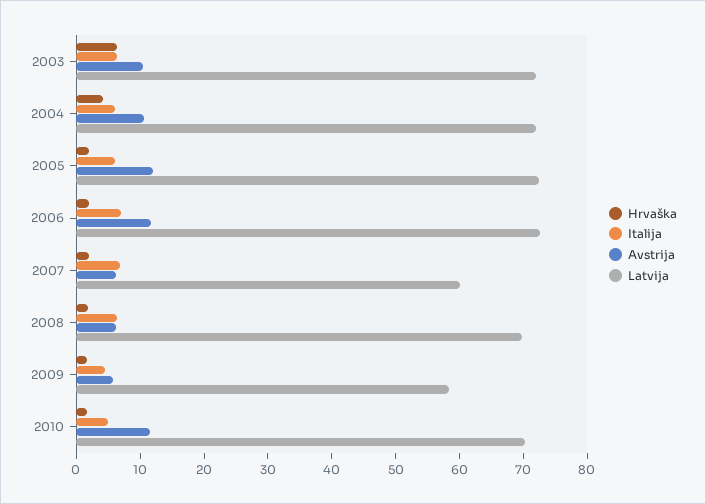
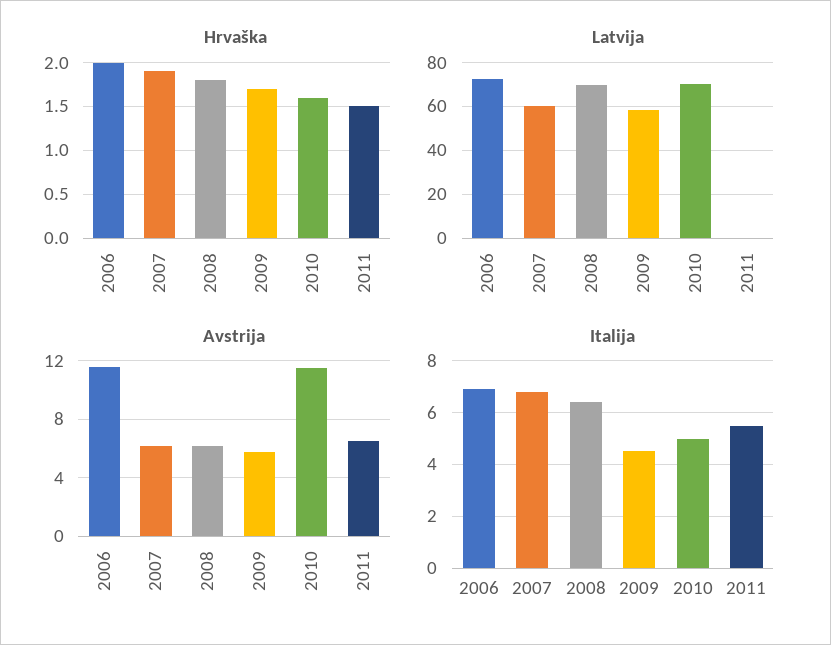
Hrvaška, 2003: 6 -> none
Italija, 2003: 6 -> none
Avstrija, 2003: 10 -> none
Latvija, 2003: 72 -> none
Hrvaška, 2004: 4 -> none
Italija, 2004: 6 -> none
Avstrija, 2004: 10 -> none
Latvija, 2004: 72 -> none
Hrvaška, 2005: 2 -> none
Italija, 2005: 6 -> none
Avstrija, 2005: 12 -> none
Latvija, 2005: 72 -> none
Hrvaška, 2011: none -> 1.5
Latvija, 2011: none -> 0
Avstrija, 2011: none -> 6.5
Italija, 2011: none -> 5.5

